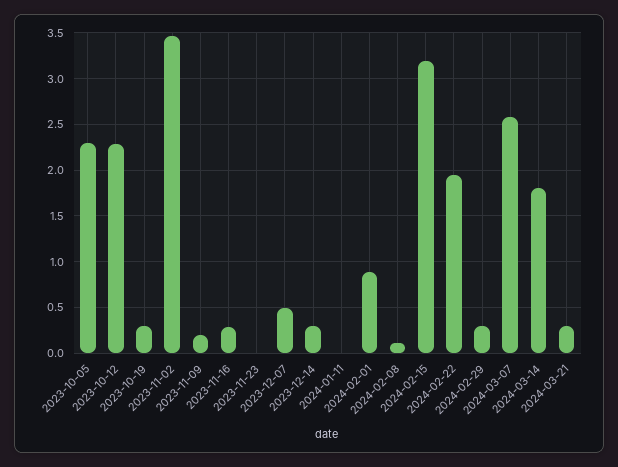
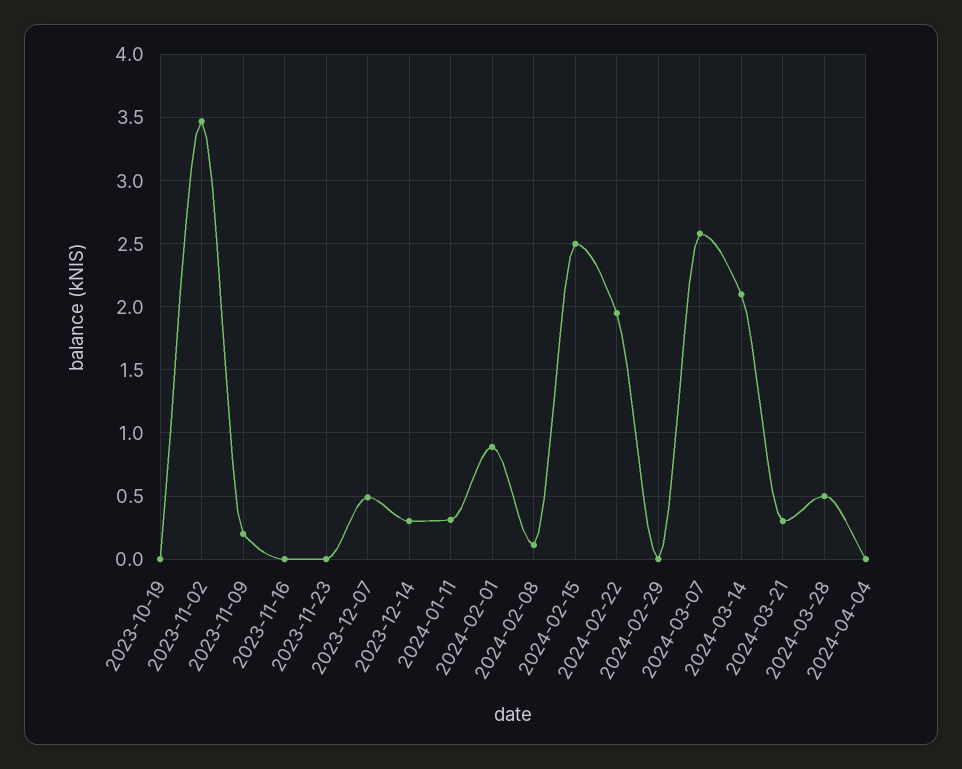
2023-10-05: 2.3 -> none
2023-10-12: 2.3 -> none
2023-10-19: 0.3 -> 0
2023-11-16: 0.3 -> 0
2024-01-11: 0 -> 0.3
2024-02-15: 3.2 -> 2.5
2024-02-29: 0.3 -> 0
2024-03-14: 1.8 -> 2.1
2024-03-28: none -> 0.5
2024-04-04: none -> 0

